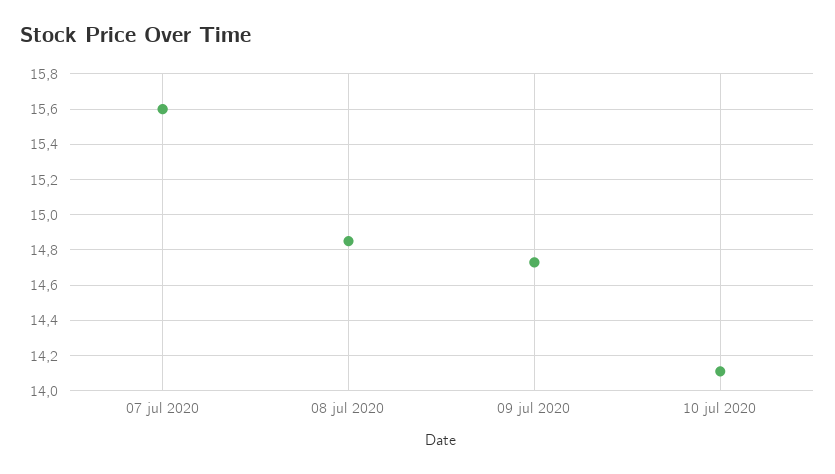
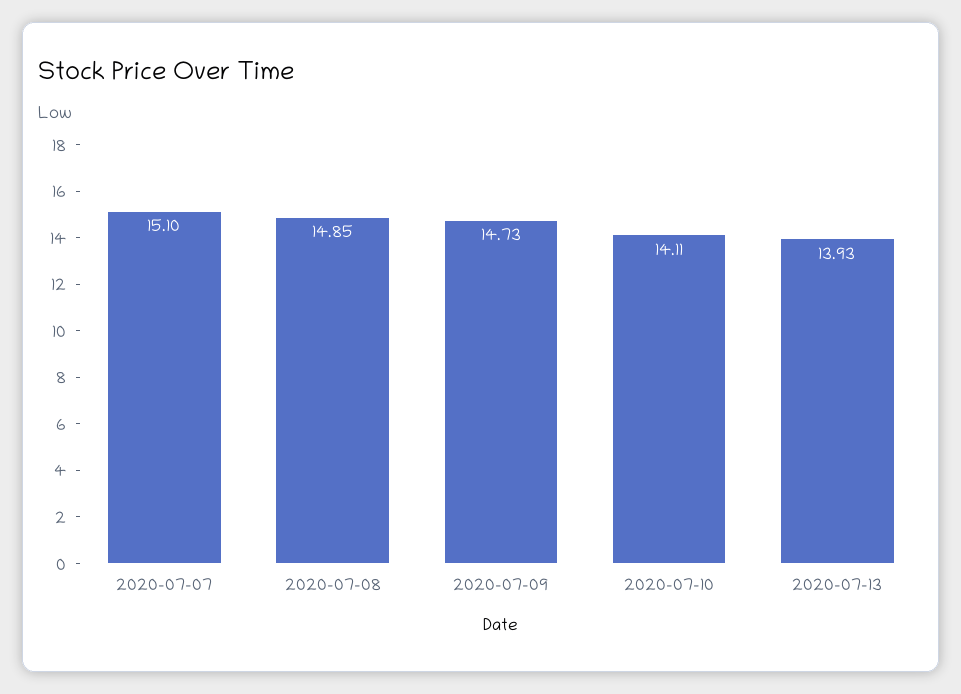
07 jul 2020: 15.6 -> 15.1
2020-07-13: none -> 13.93

